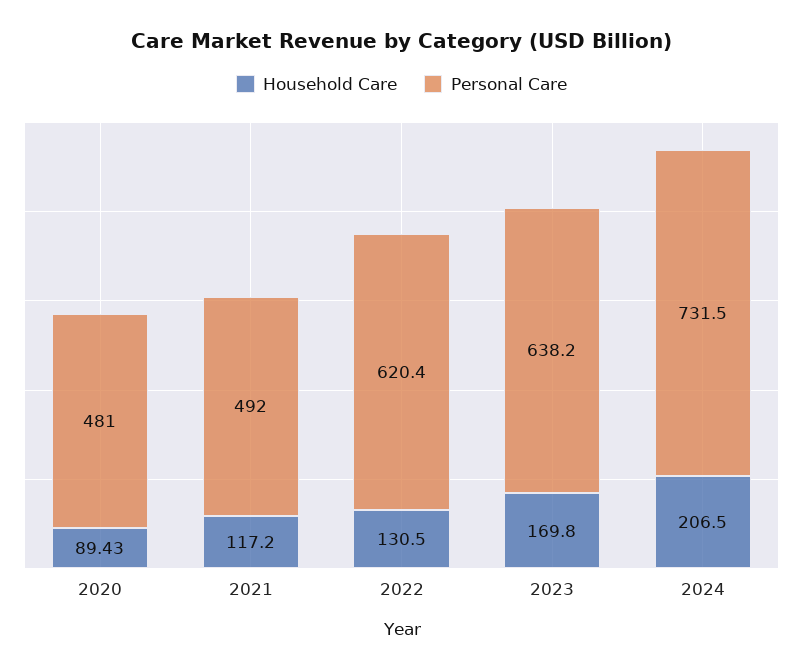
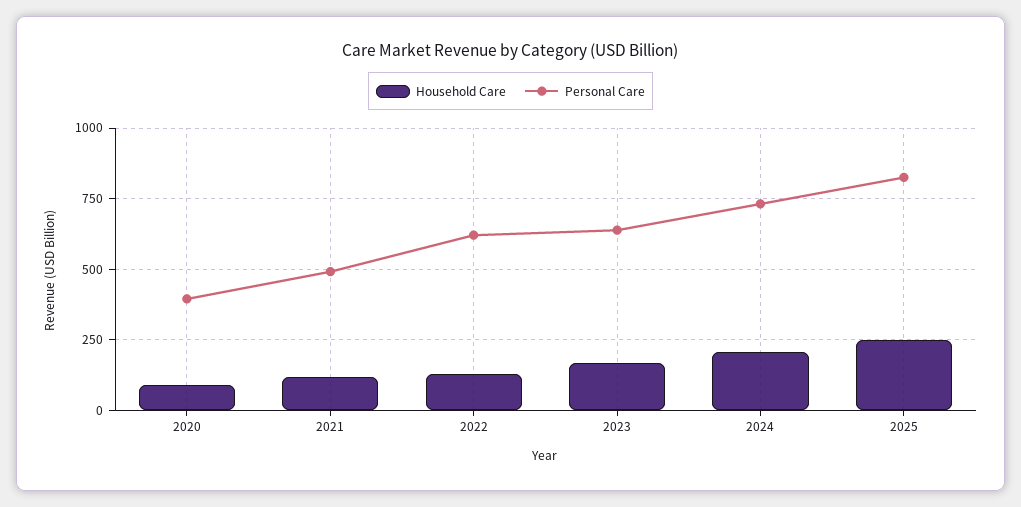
Personal Care, 2020: 481 -> 400
Household Care, 2025: none -> 250
Personal Care, 2025: none -> 825

